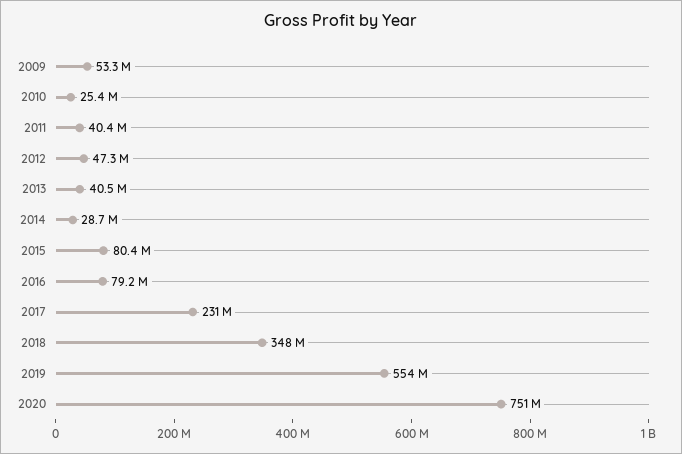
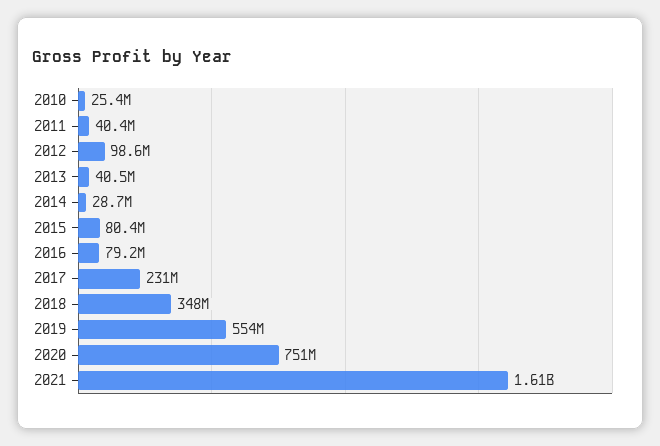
2009: 53300000 -> none
2012: 47300000 -> 98600000
2021: none -> 1610000000

